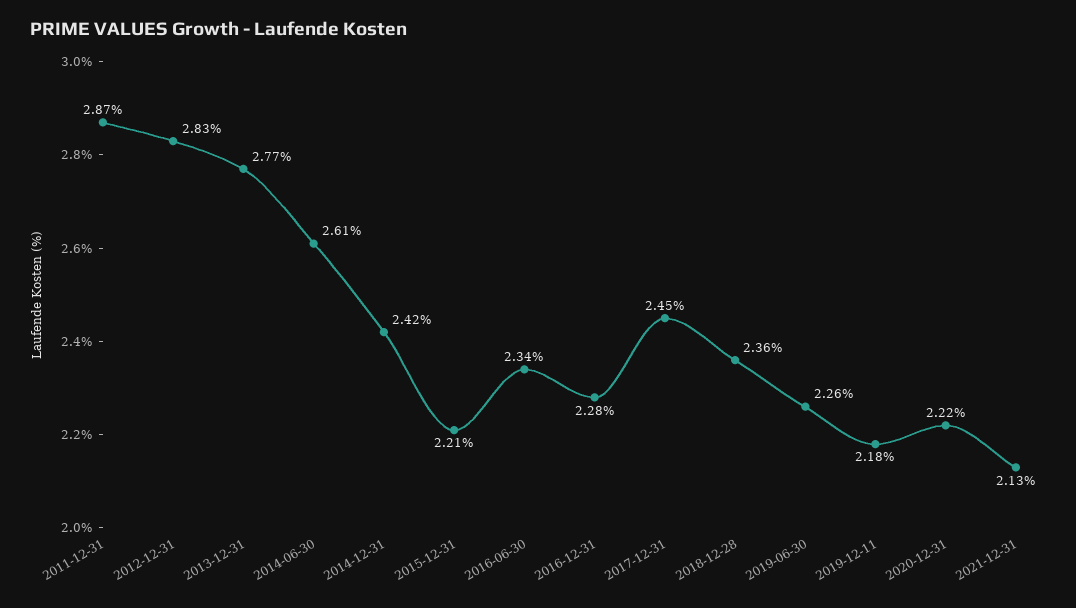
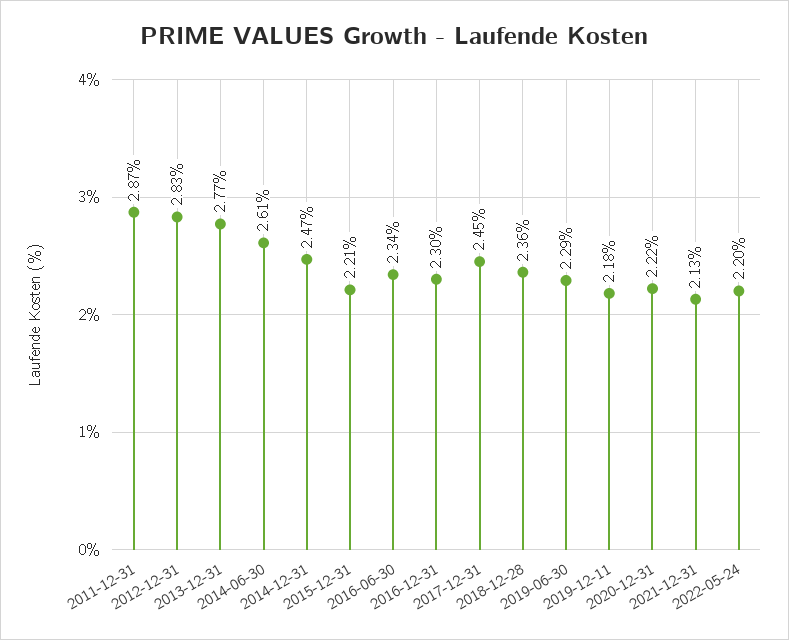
2014-12-31: 2.42 -> 2.47
2016-12-31: 2.28 -> 2.3
2019-06-30: 2.26 -> 2.29
2022-05-24: none -> 2.2

